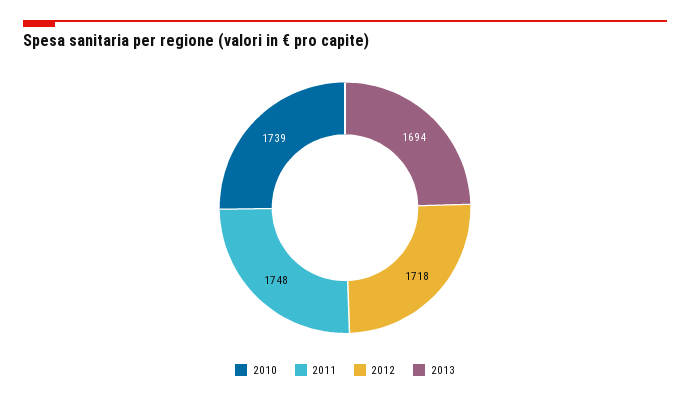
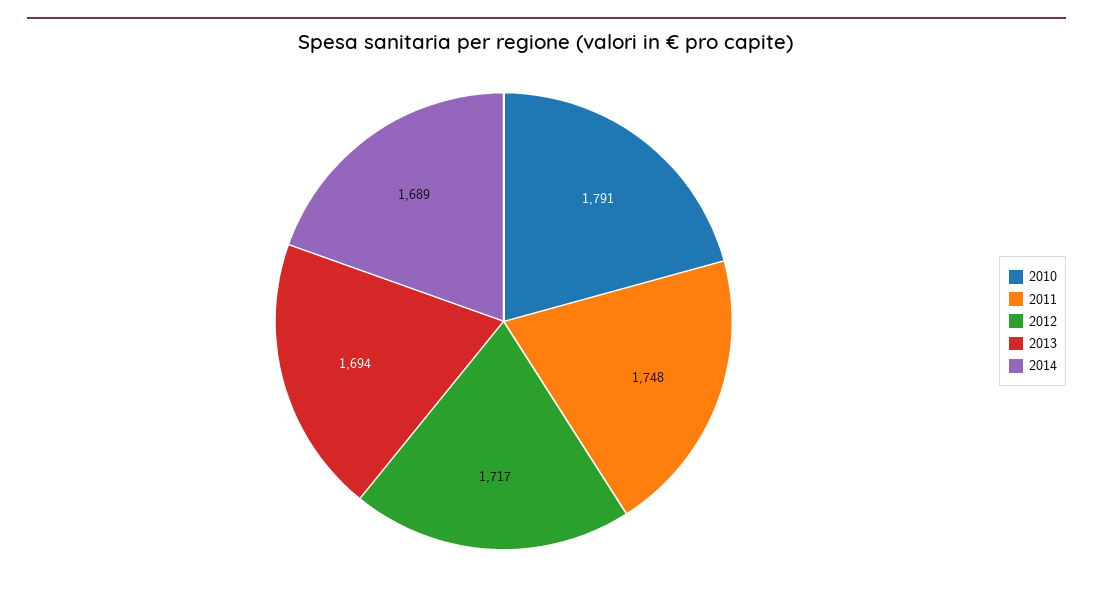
2010: 1739 -> 1791
2012: 1718 -> 1717
2014: none -> 1689

